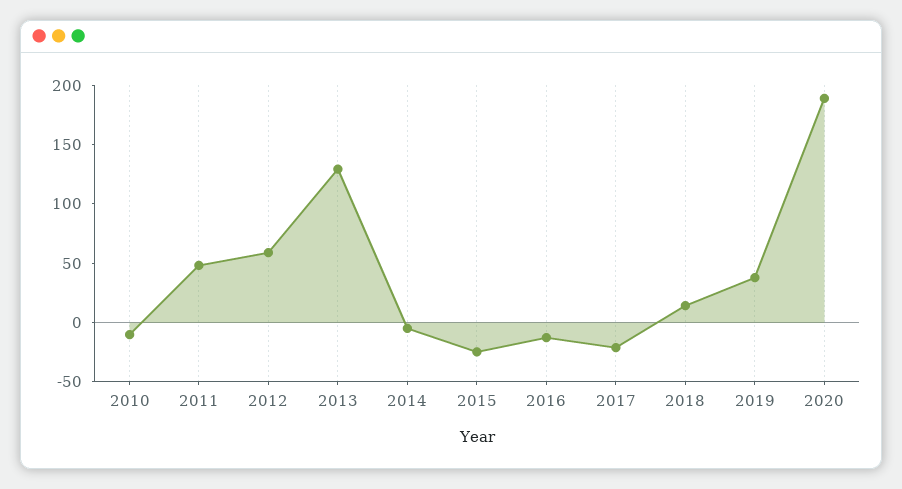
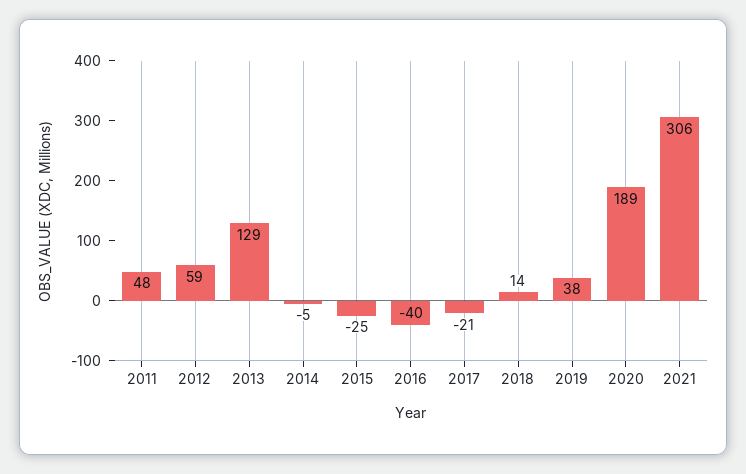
2010: -10 -> none
2016: -10 -> -40
2021: none -> 306

